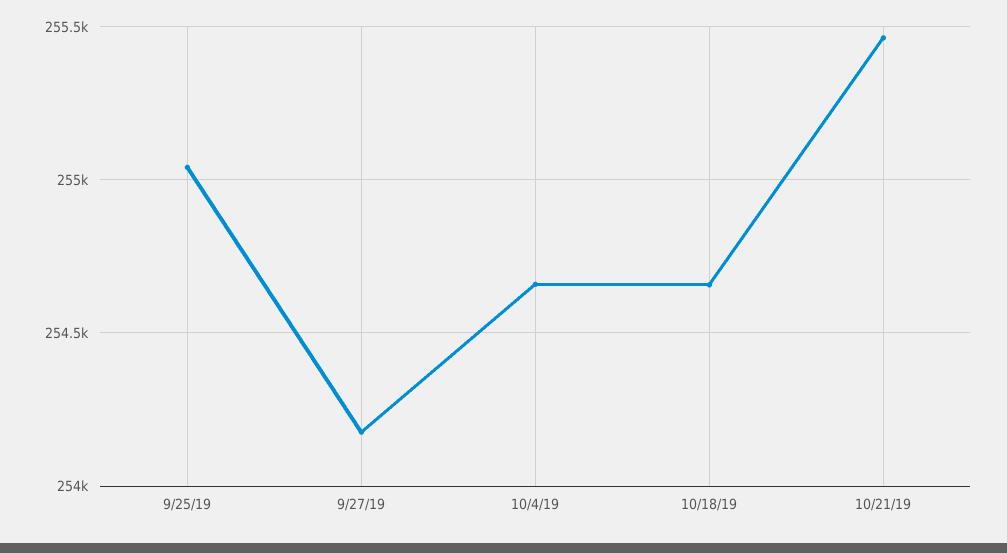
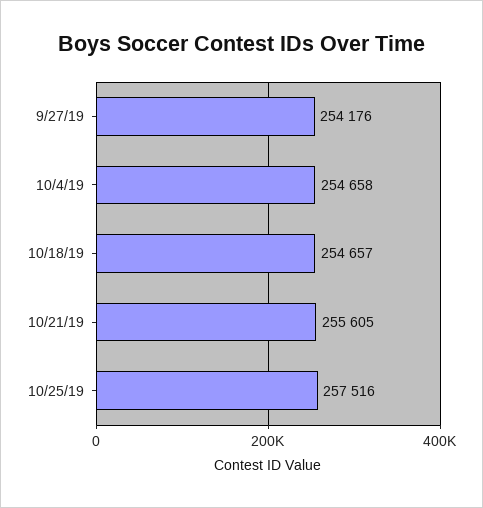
9/25/19: 255050 -> none
10/21/19: 255450 -> 255605
10/25/19: none -> 257516

